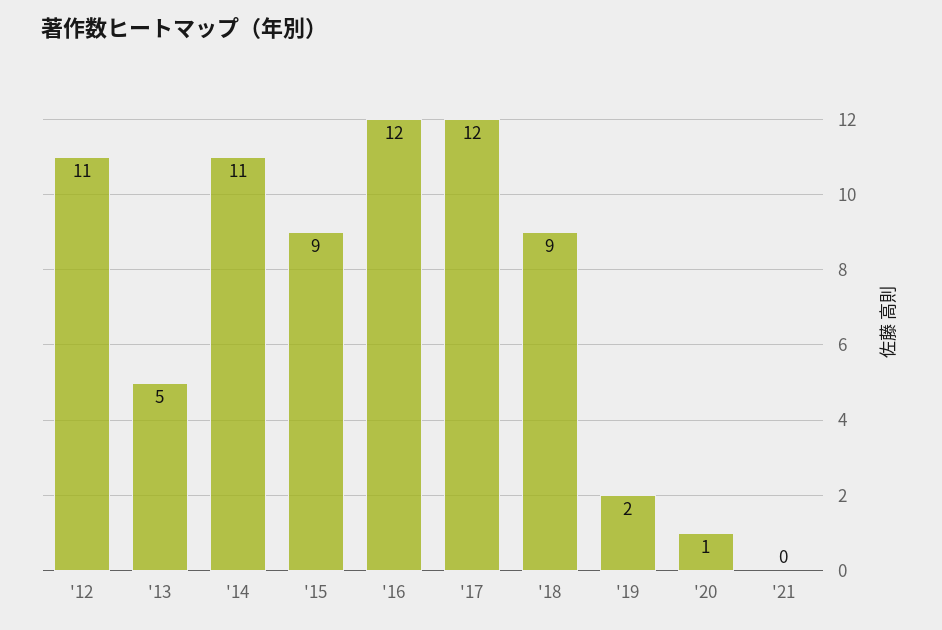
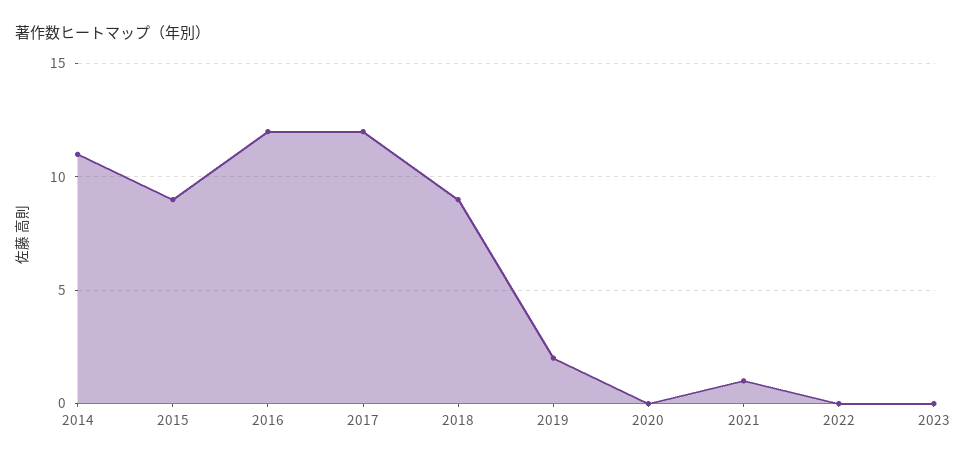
'12: 11 -> none
'13: 5 -> none
'20: 1 -> 0
'21: 0 -> 1
2022: none -> 0
2023: none -> 0

